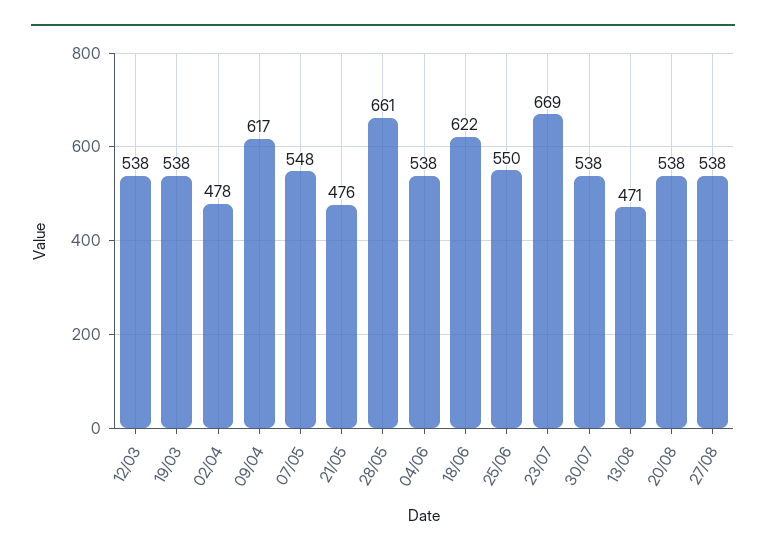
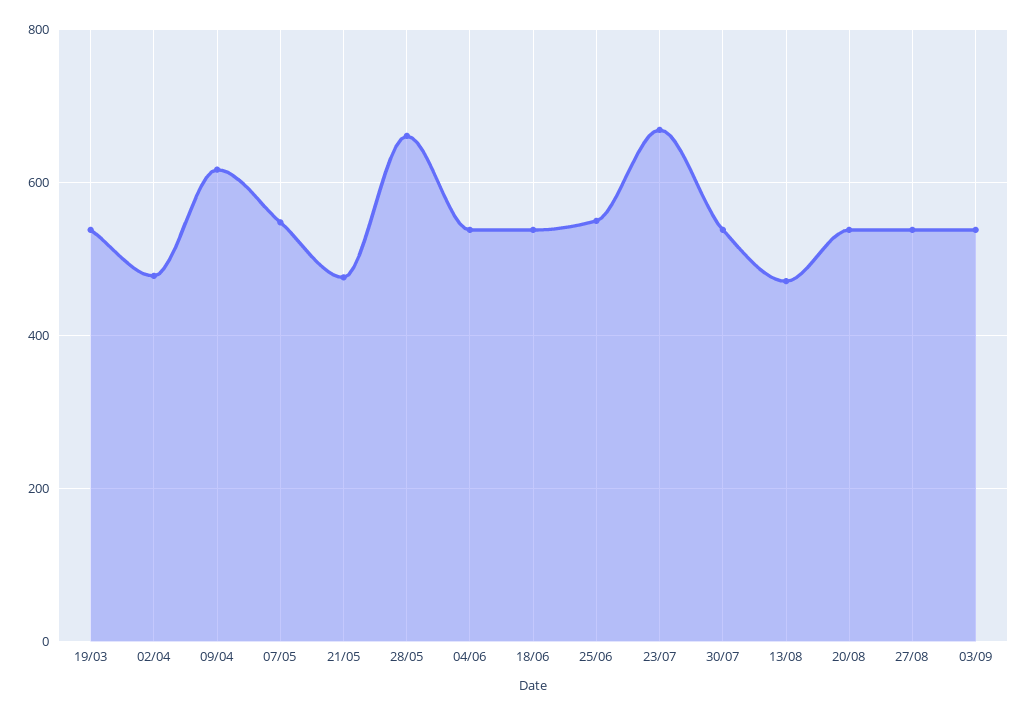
12/03: 538 -> none
18/06: 622 -> 540
03/09: none -> 540

